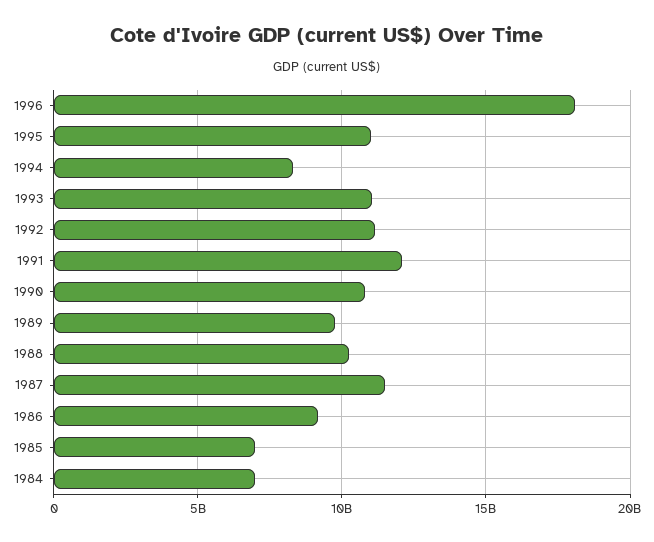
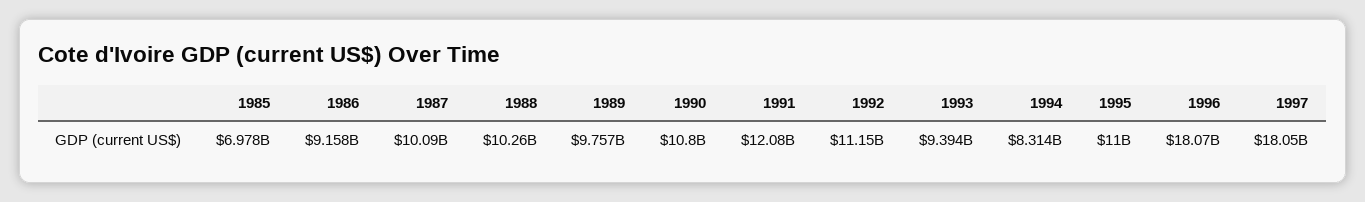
1993: 11000000000 -> 9394000000
1987: 11500000000 -> 10090000000
1984: 7000000000 -> none
1997: none -> 18050000000

